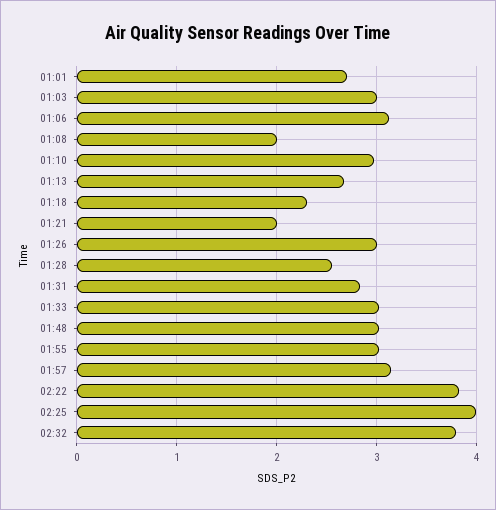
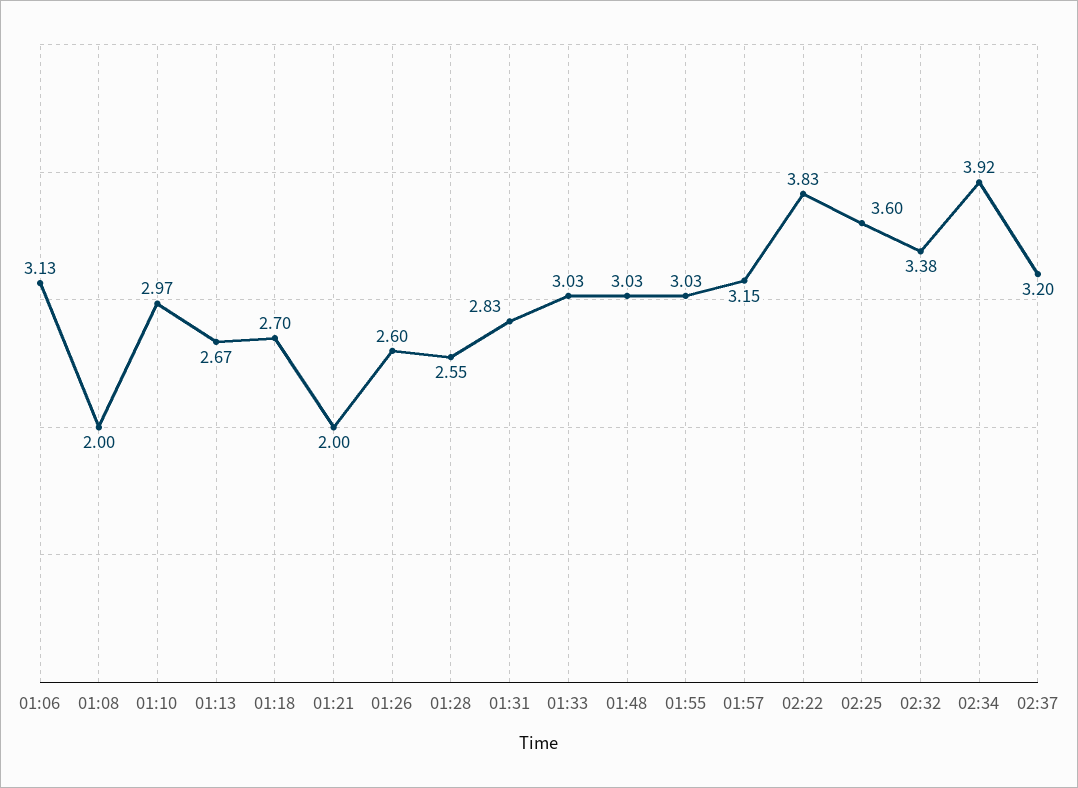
01:01: 2.7 -> none
01:03: 3 -> none
01:18: 2.3 -> 2.7
01:26: 3 -> 2.6
02:25: 4 -> 3.6
02:32: 3.8 -> 3.38
02:34: none -> 3.92
02:37: none -> 3.2

